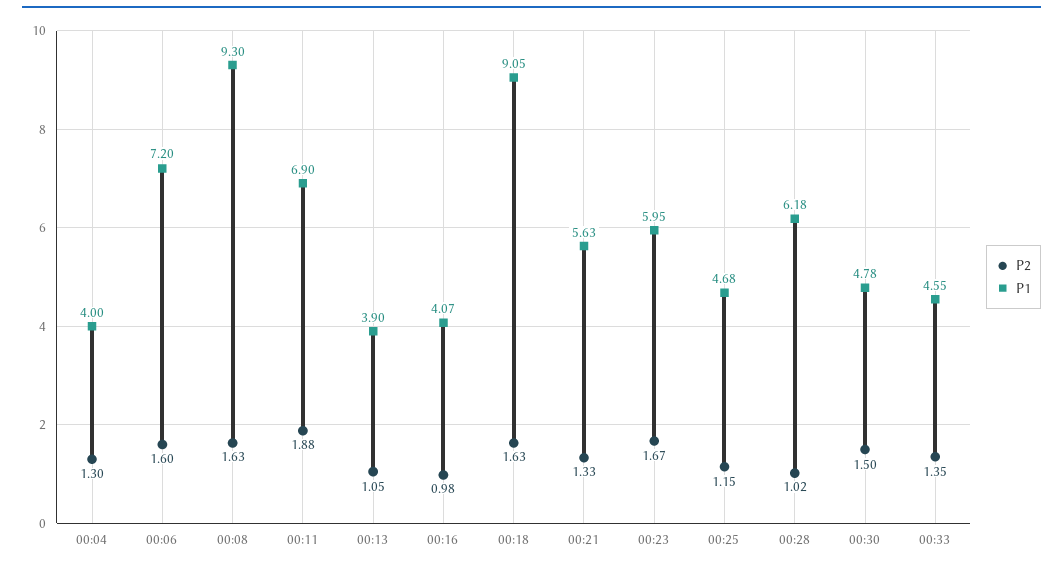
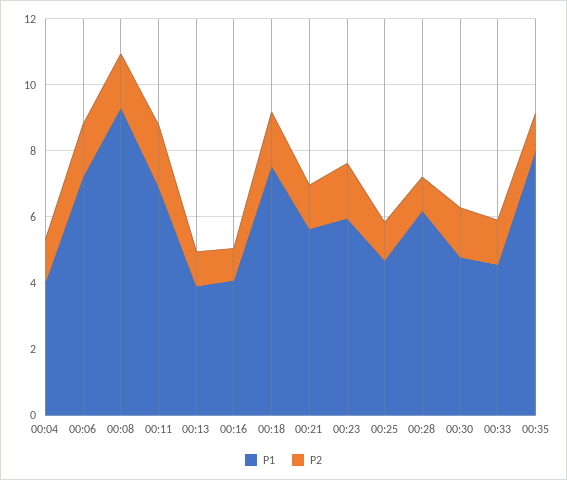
P1, 00:18: 9.05 -> 7.5
P1, 00:35: none -> 8
P2, 00:35: none -> 1

